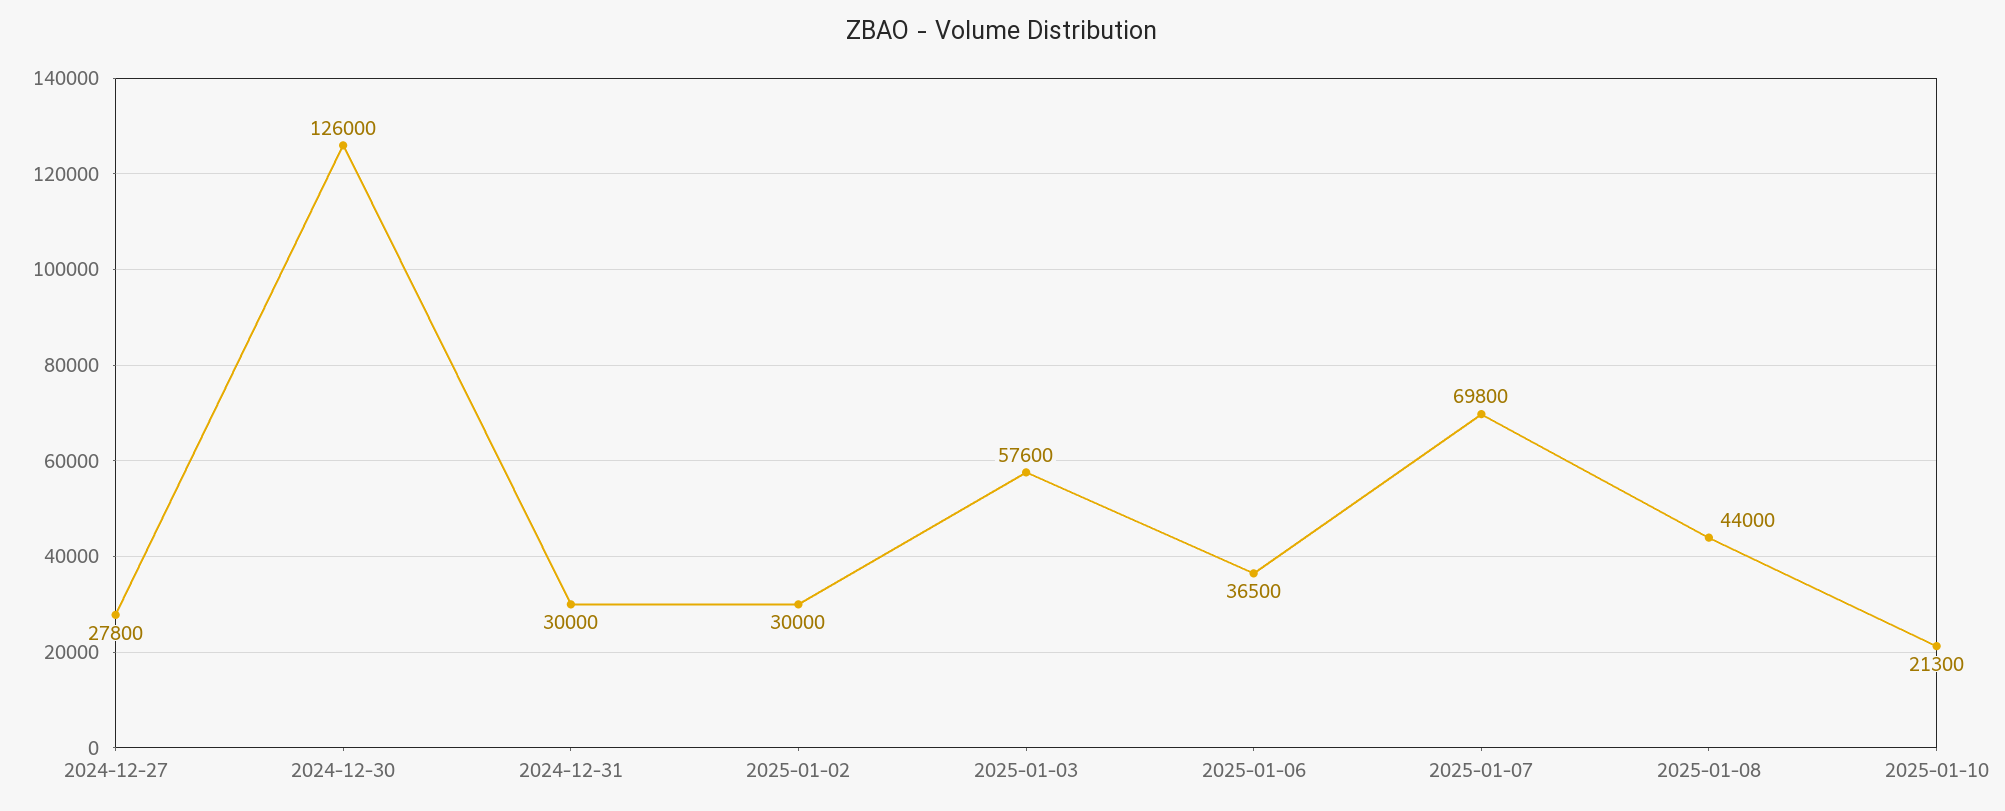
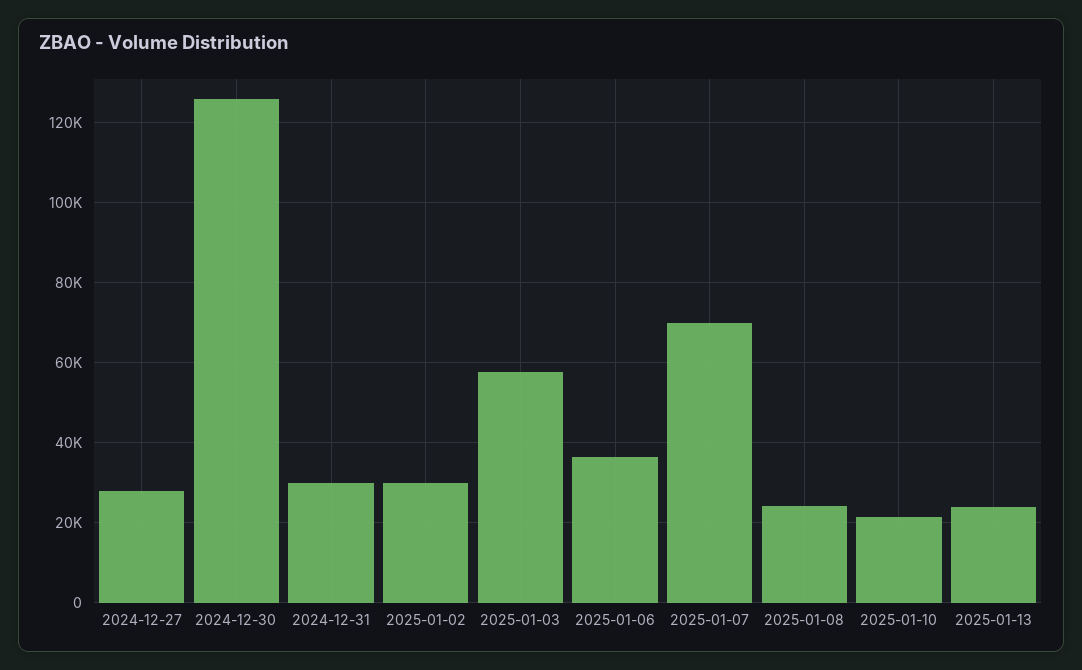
2025-01-08: 44000 -> 24000
2025-01-13: none -> 24000

